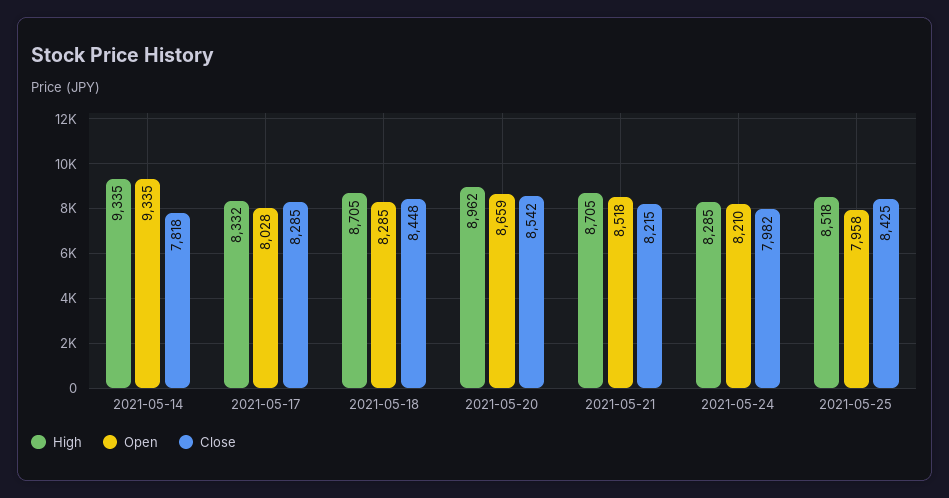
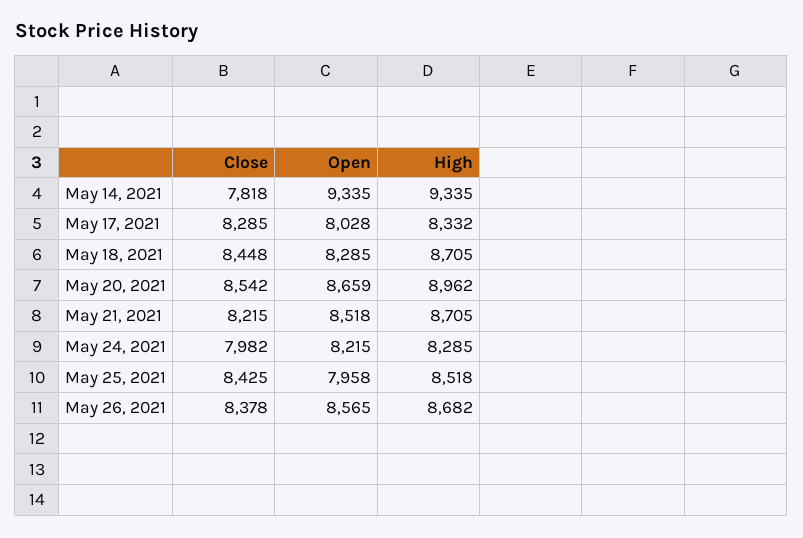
Open, 2021-05-24: 8210 -> 8215
Close, May 26, 2021: none -> 8378
Open, May 26, 2021: none -> 8565
High, May 26, 2021: none -> 8682

